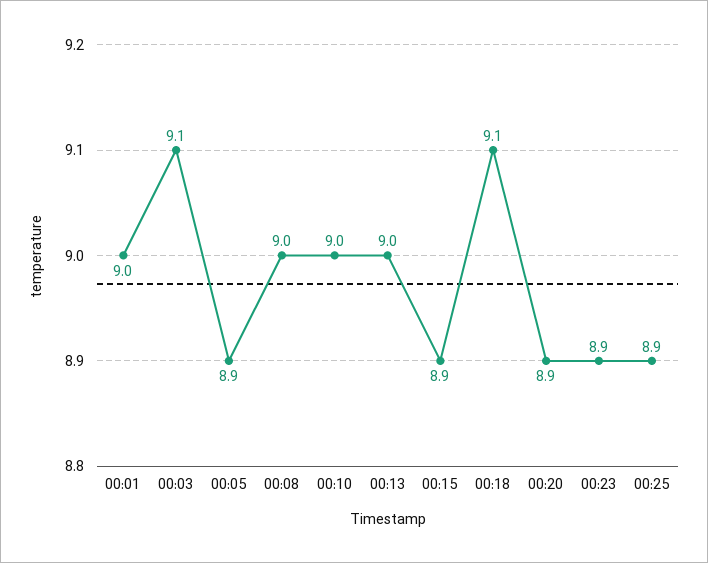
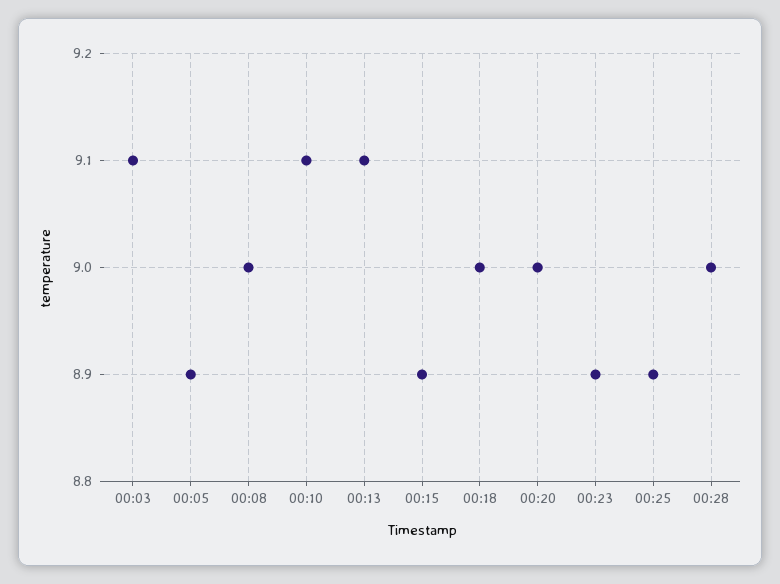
00:01: 9 -> none
00:10: 9 -> 9.1
00:13: 9 -> 9.1
00:18: 9.1 -> 9
00:20: 8.9 -> 9
00:28: none -> 9

